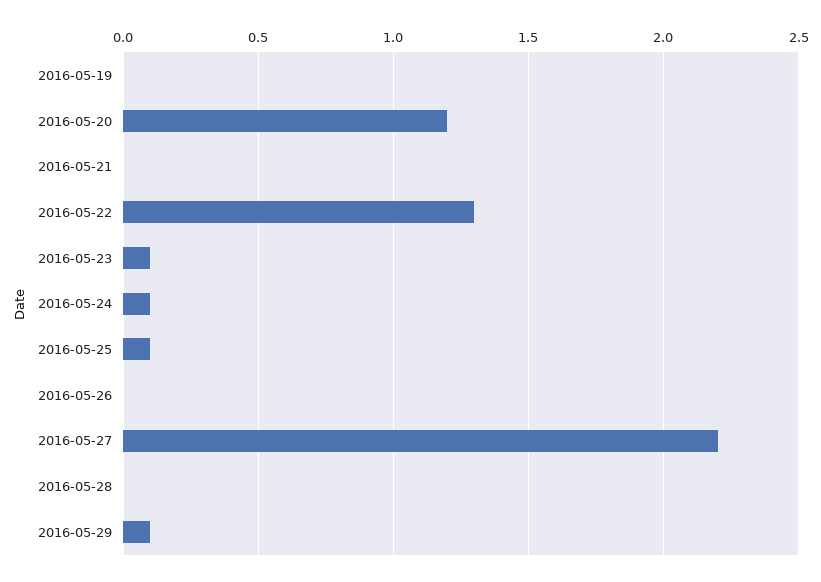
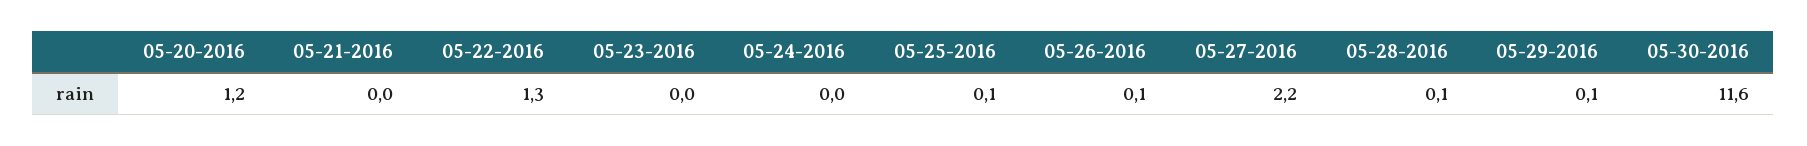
2016-05-19: 0 -> none
2016-05-23: 0.1 -> 0
2016-05-24: 0.1 -> 0
2016-05-26: 0 -> 0.1
2016-05-28: 0 -> 0.1
05-30-2016: none -> 11.6

